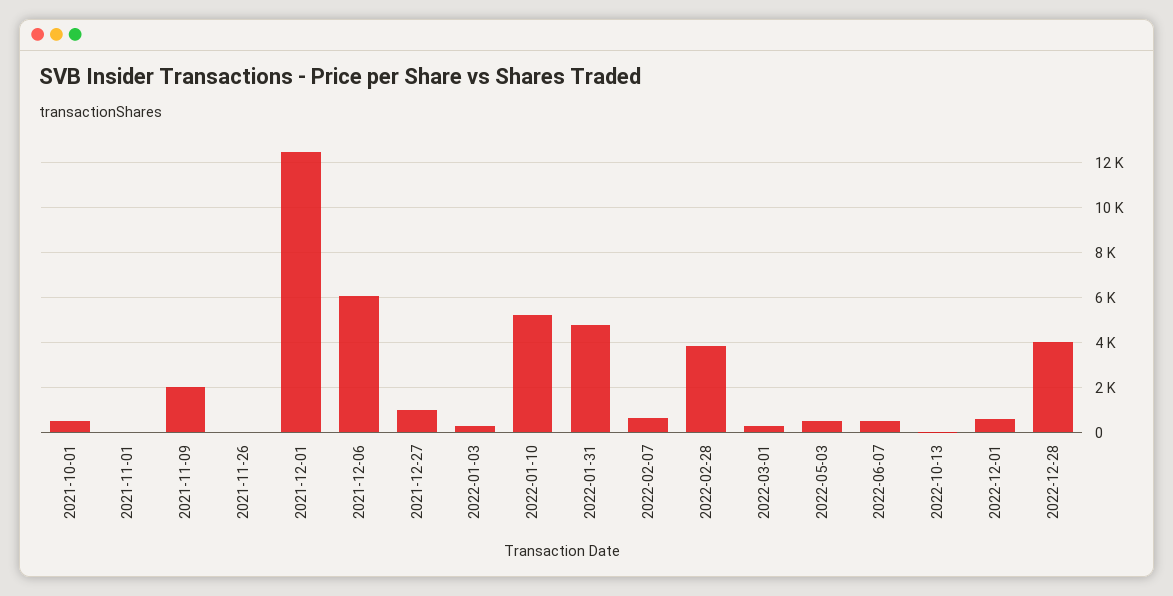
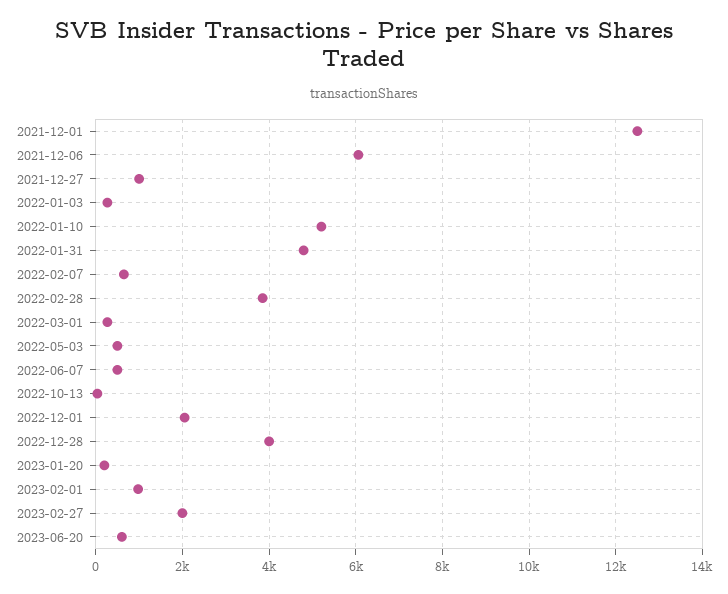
2021-10-01: 500 -> none
2021-11-01: 0 -> none
2021-11-09: 2000 -> none
2021-11-26: 0 -> none
2022-12-01: 500 -> 2000
2023-01-20: none -> 200
2023-02-01: none -> 1000
2023-02-27: none -> 2000
2023-06-20: none -> 600

